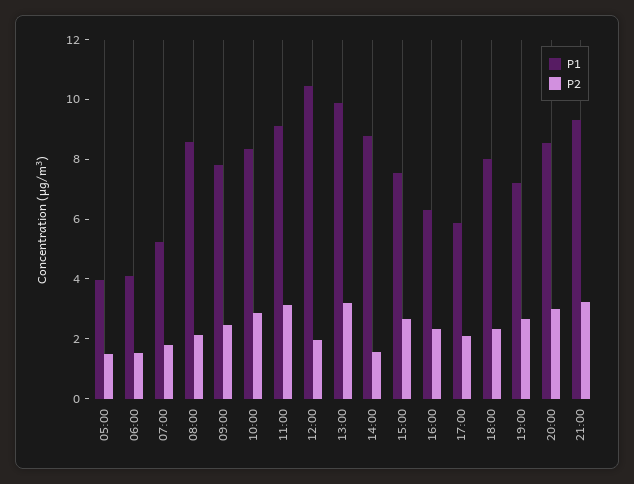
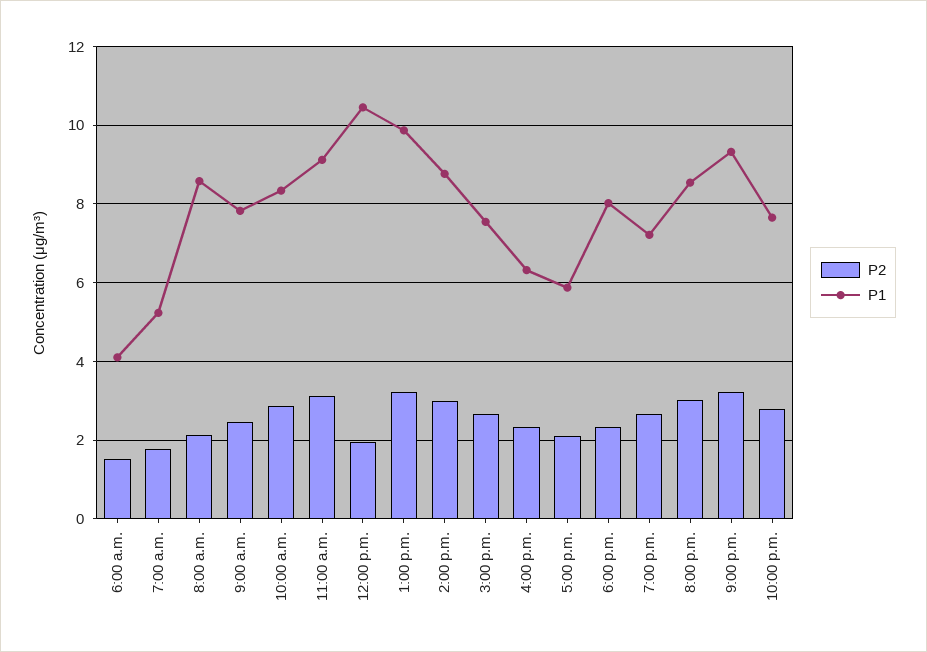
P1, 05:00: 4 -> none
P2, 05:00: 1.5 -> none
P2, 14:00: 1.5 -> 3
P2, 10:00 p.m.: none -> 2.8
P1, 10:00 p.m.: none -> 7.6

